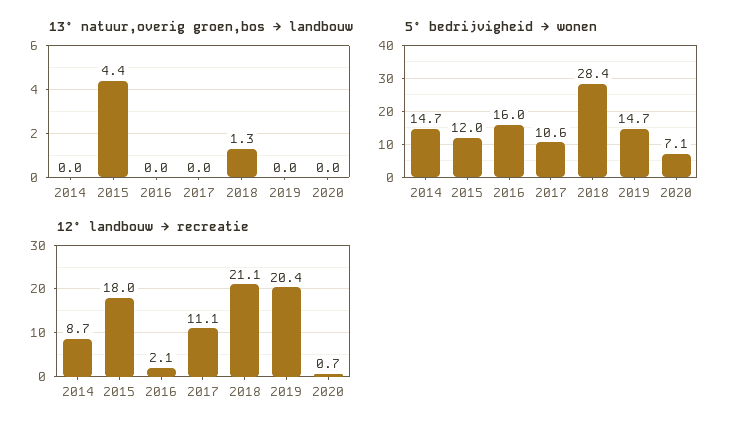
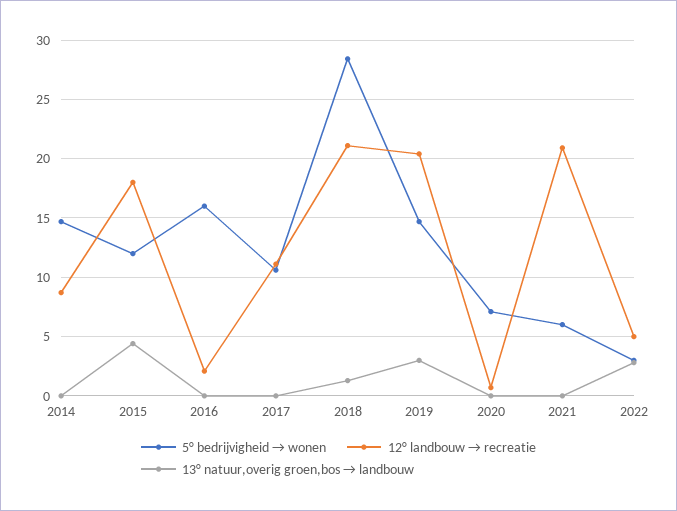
13° natuur,overig groen,bos → landbouw, 2019: 0 -> 3
5° bedrijvigheid → wonen, 2021: none -> 6
12° landbouw → recreatie, 2021: none -> 21
13° natuur,overig groen,bos → landbouw, 2021: none -> 0
5° bedrijvigheid → wonen, 2022: none -> 3
12° landbouw → recreatie, 2022: none -> 5
13° natuur,overig groen,bos → landbouw, 2022: none -> 3

